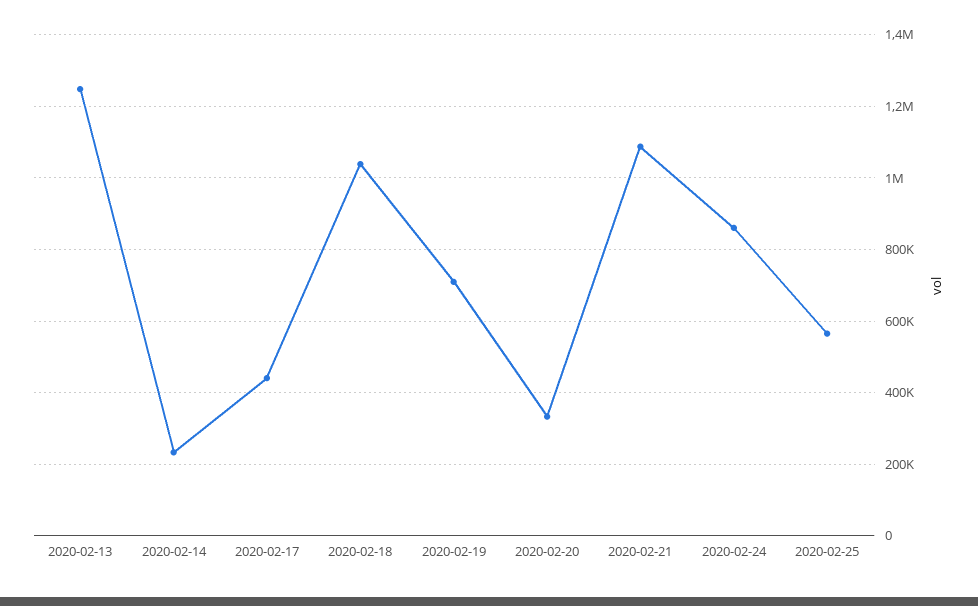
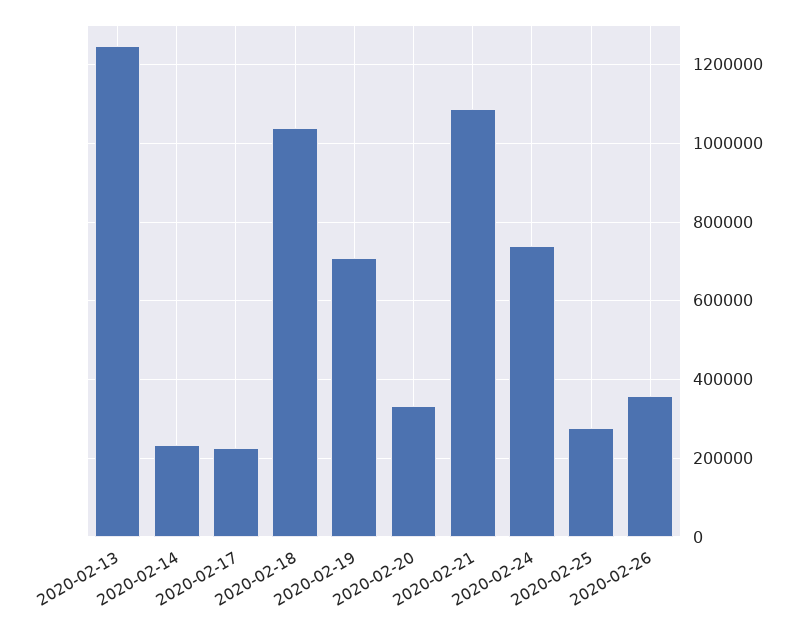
2020-02-17: 440000 -> 220000
2020-02-24: 860000 -> 740000
2020-02-25: 560000 -> 280000
2020-02-26: none -> 360000

